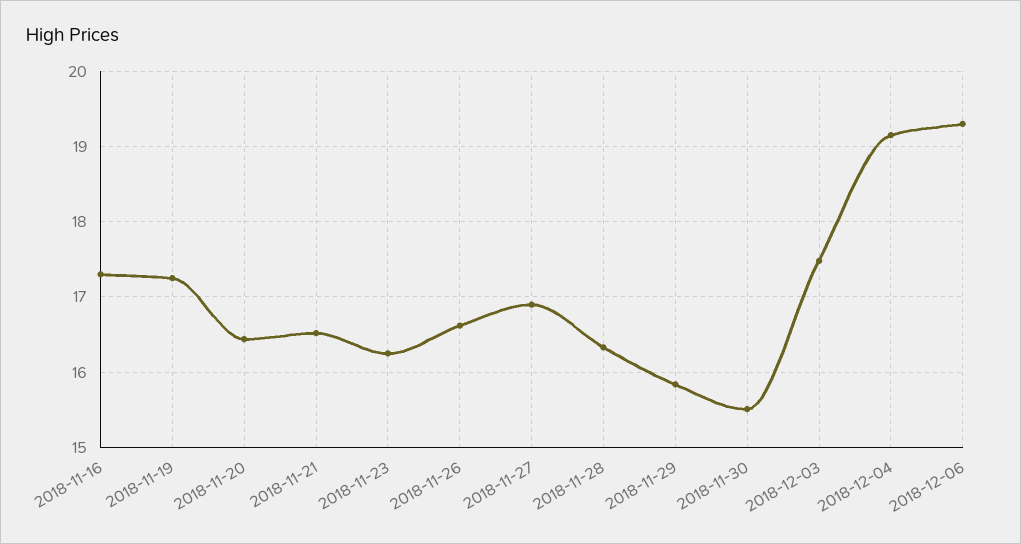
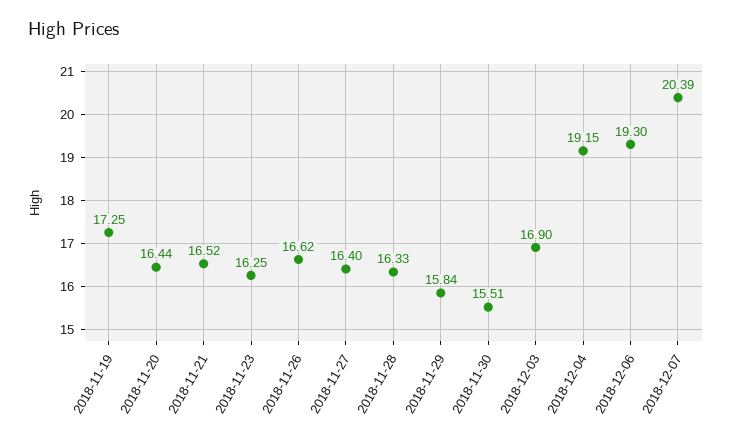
2018-11-16: 17.3 -> none
2018-11-27: 16.9 -> 16.4
2018-12-03: 17.5 -> 16.9
2018-12-07: none -> 20.39

